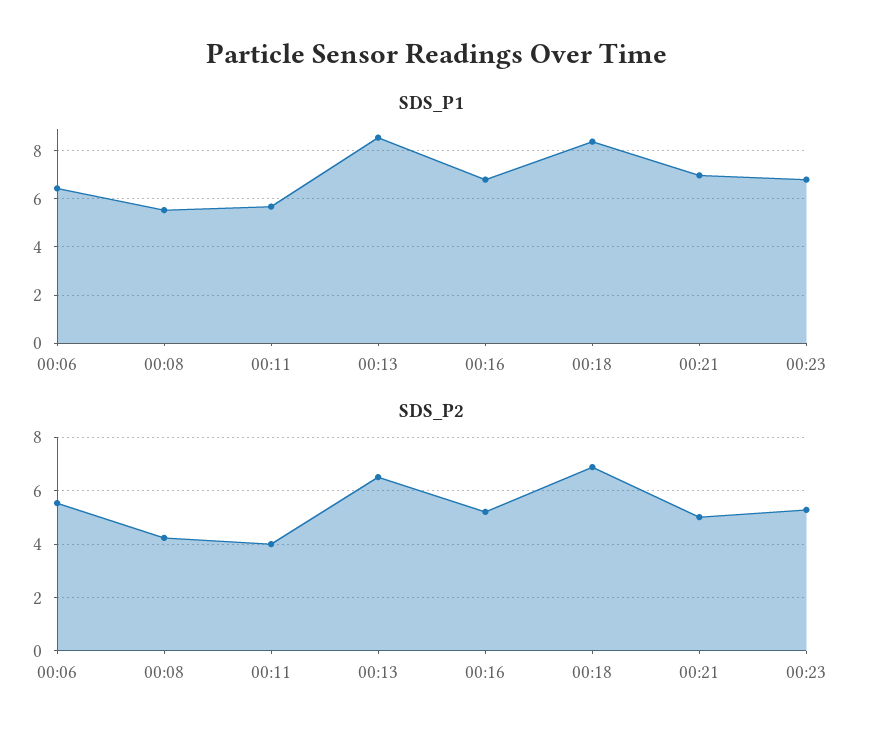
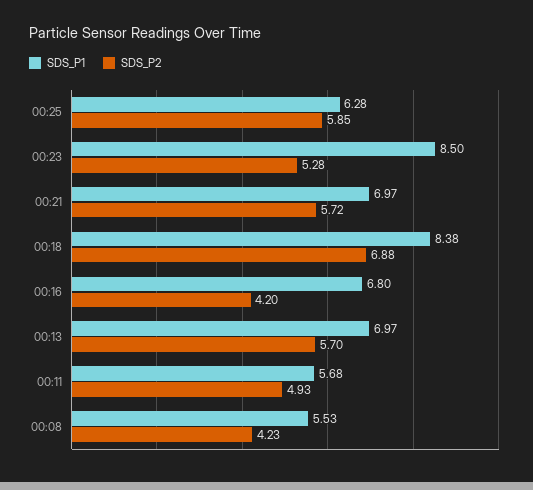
SDS_P1, 00:06: 6.5 -> none
SDS_P1, 00:13: 8.5 -> 6.97
SDS_P1, 00:23: 6.75 -> 8.5
SDS_P2, 00:06: 5.5 -> none
SDS_P2, 00:11: 4 -> 4.93
SDS_P2, 00:13: 6.5 -> 5.7
SDS_P2, 00:16: 5.25 -> 4.2
SDS_P2, 00:21: 5 -> 5.72
SDS_P1, 00:25: none -> 6.28
SDS_P2, 00:25: none -> 5.85

